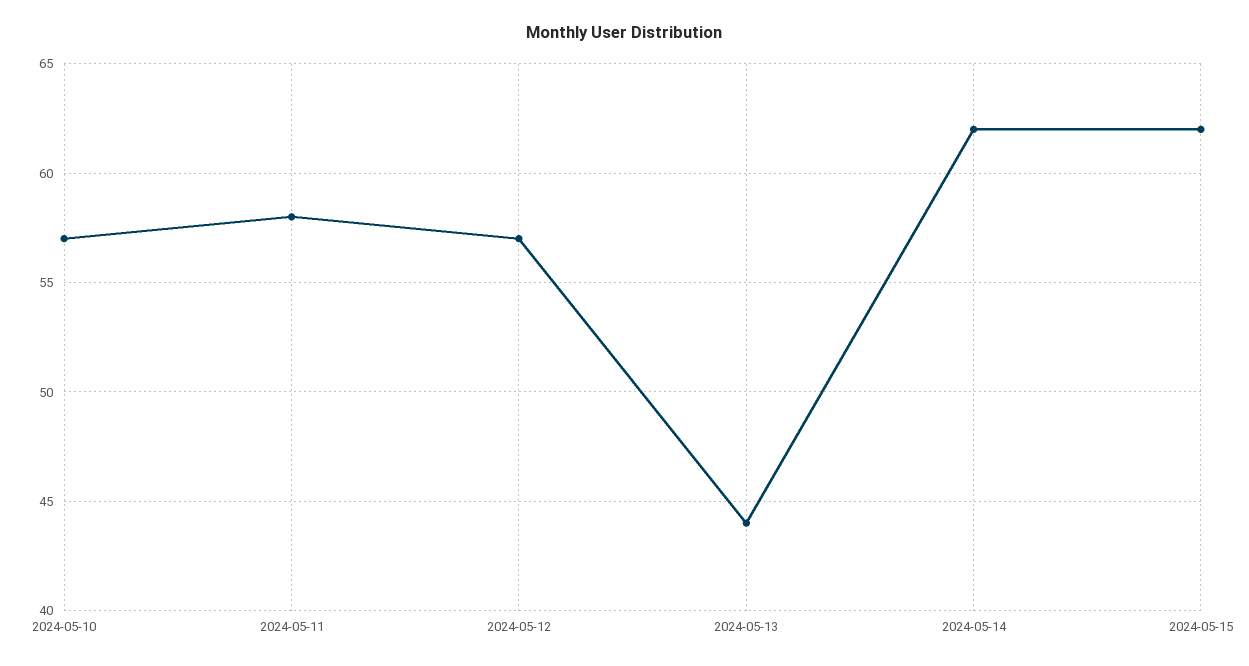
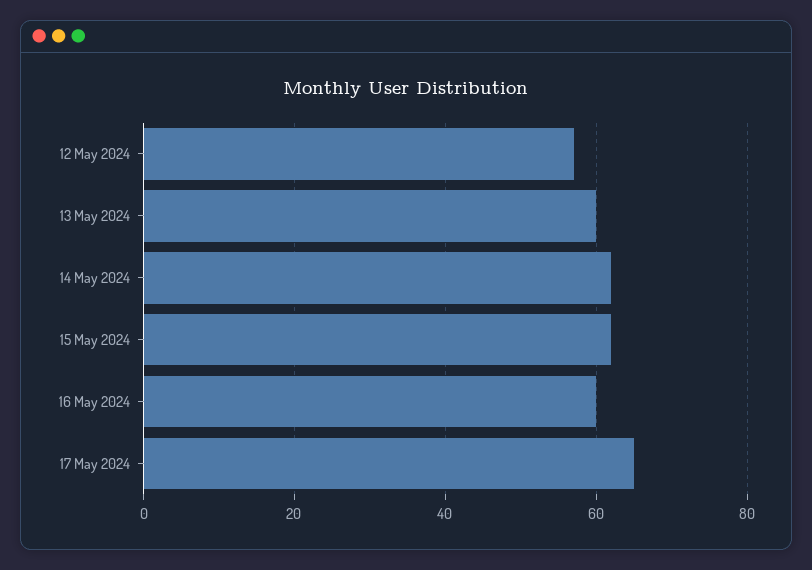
2024-05-10: 57 -> none
2024-05-11: 58 -> none
2024-05-13: 44 -> 60
16 May 2024: none -> 60
17 May 2024: none -> 65

